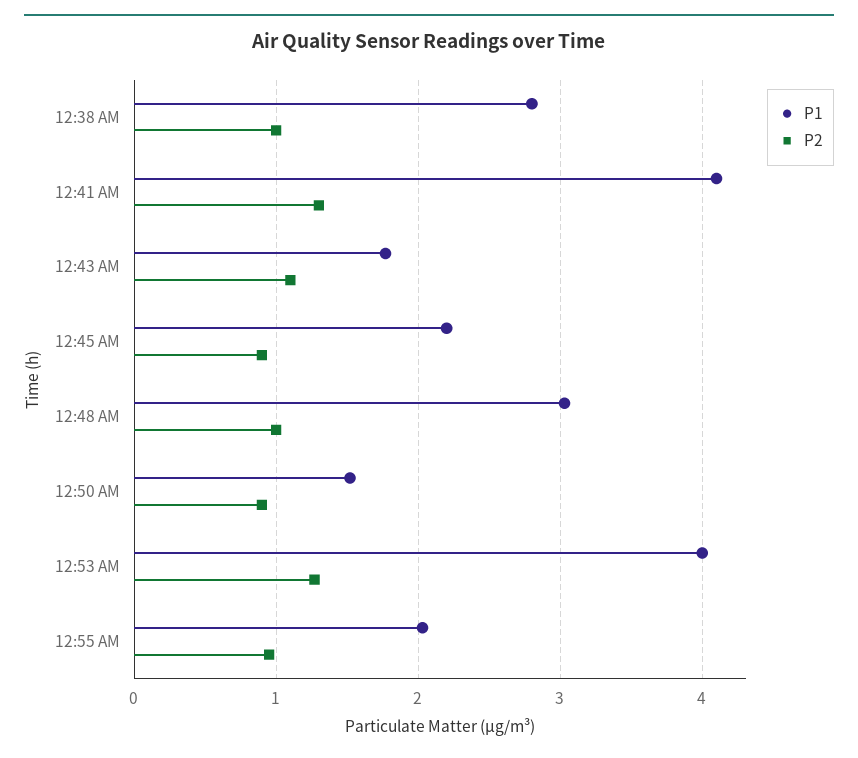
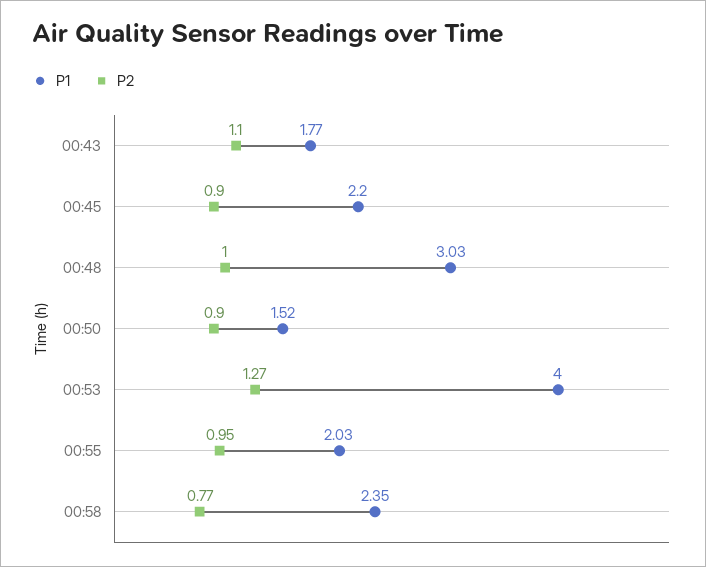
P1, 12:38 AM: 2.8 -> none
P2, 12:38 AM: 1 -> none
P1, 12:41 AM: 4.1 -> none
P2, 12:41 AM: 1.3 -> none
P1, 00:58: none -> 2.35
P2, 00:58: none -> 0.77

